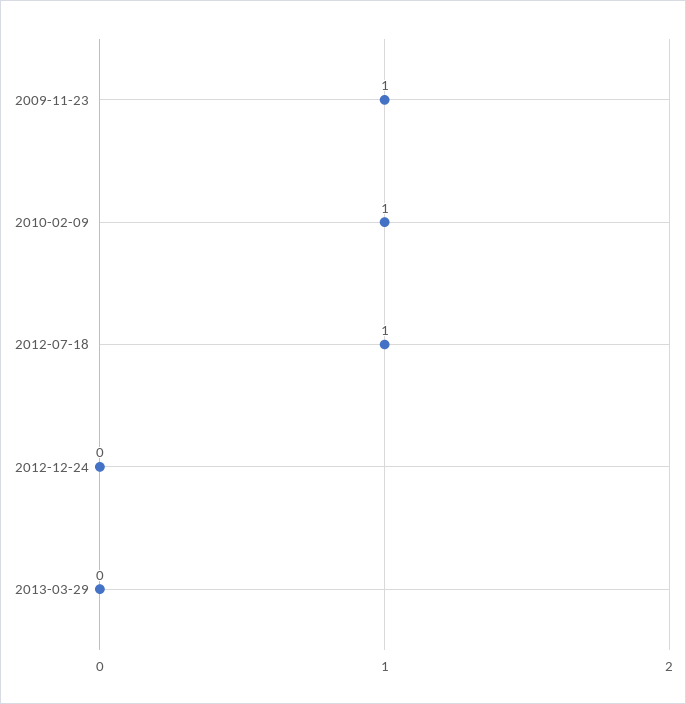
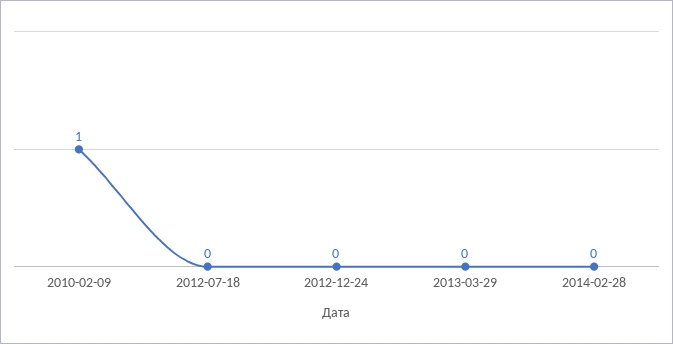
2009-11-23: 1 -> none
2012-07-18: 1 -> 0
2014-02-28: none -> 0

